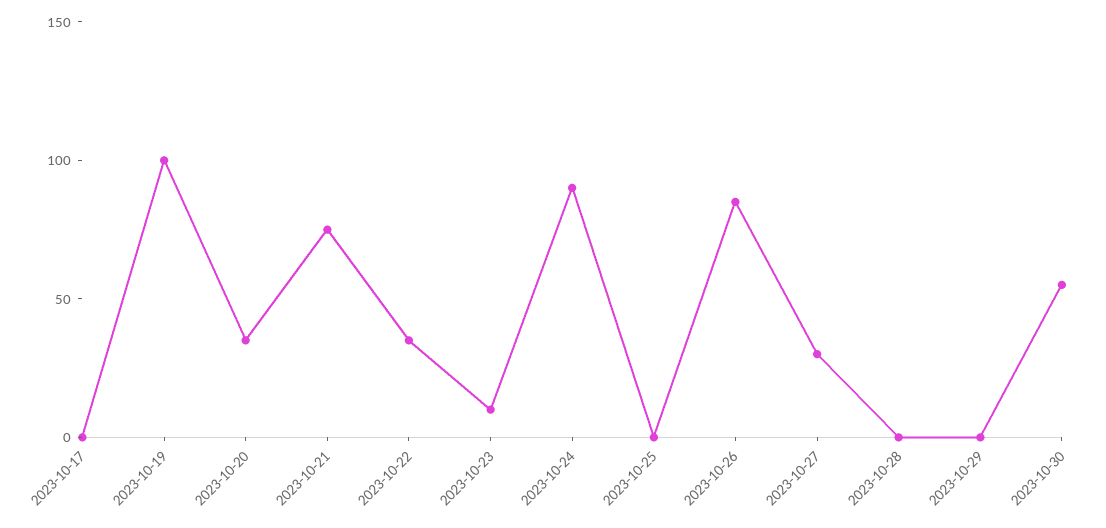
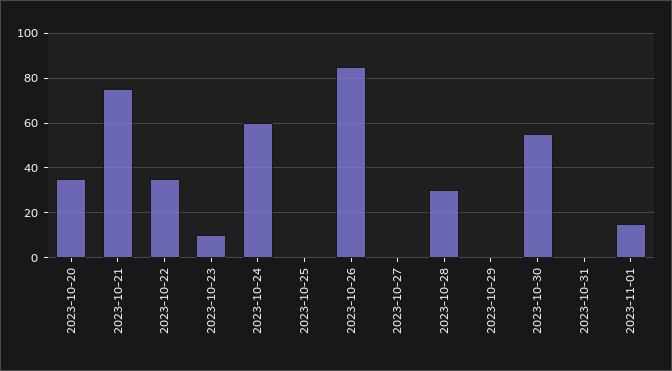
2023-10-17: 0 -> none
2023-10-19: 100 -> none
2023-10-24: 90 -> 60
2023-10-27: 30 -> 0
2023-10-28: 0 -> 30
2023-10-31: none -> 0
2023-11-01: none -> 15

